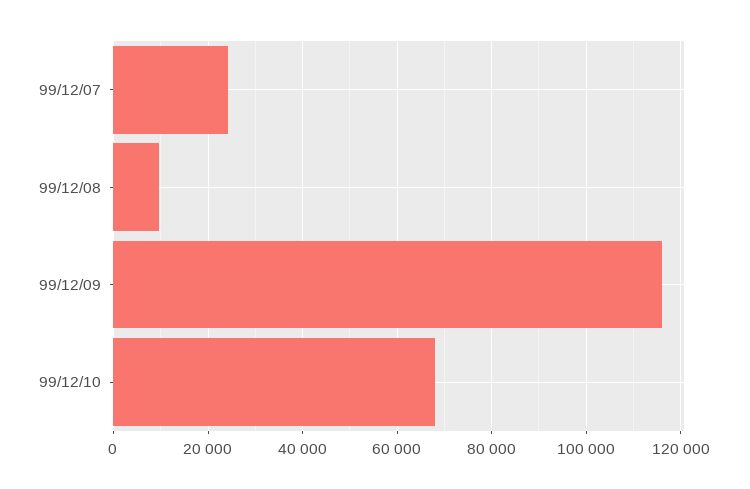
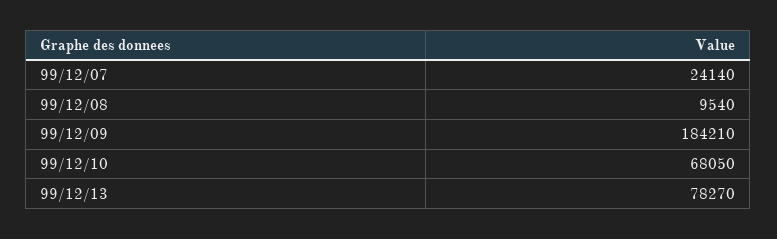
99/12/09: 116000 -> 184210
99/12/13: none -> 78270

